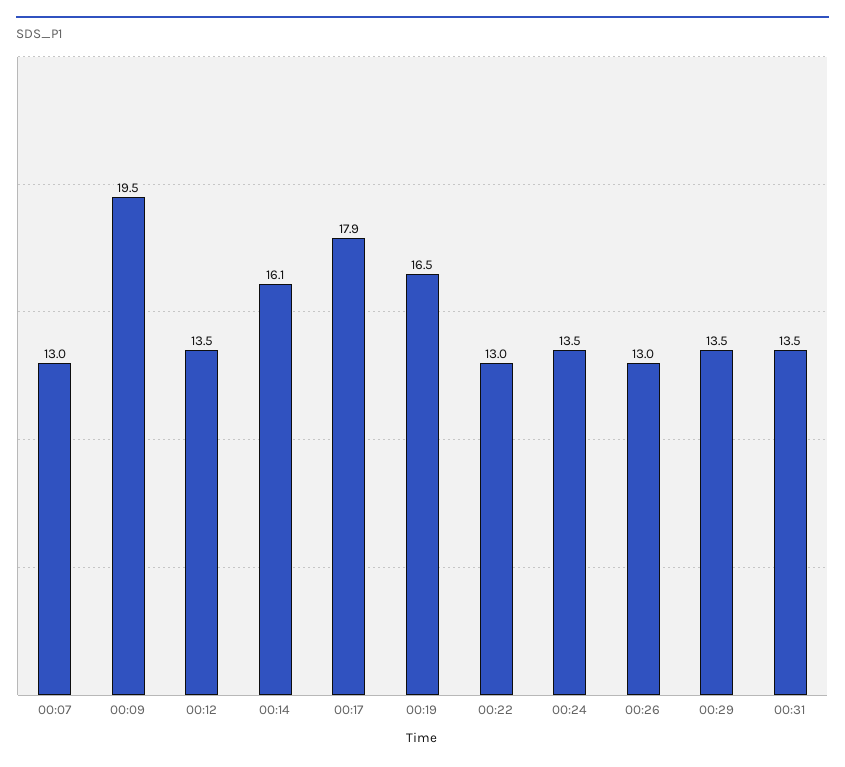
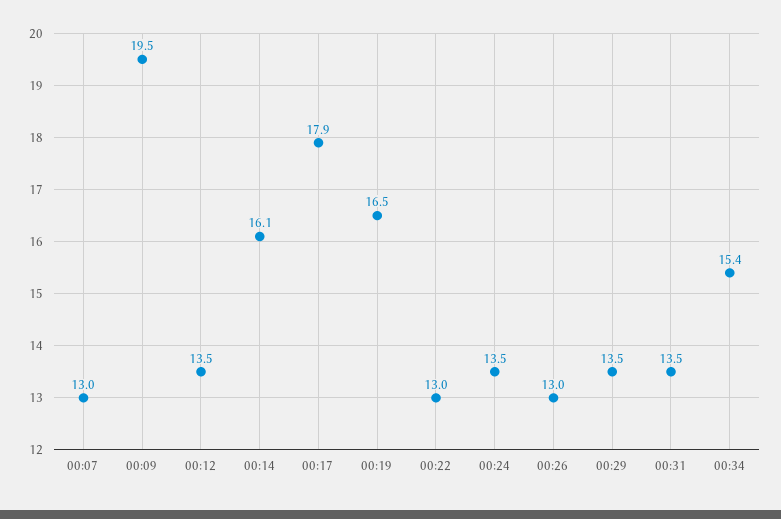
00:34: none -> 15.4

